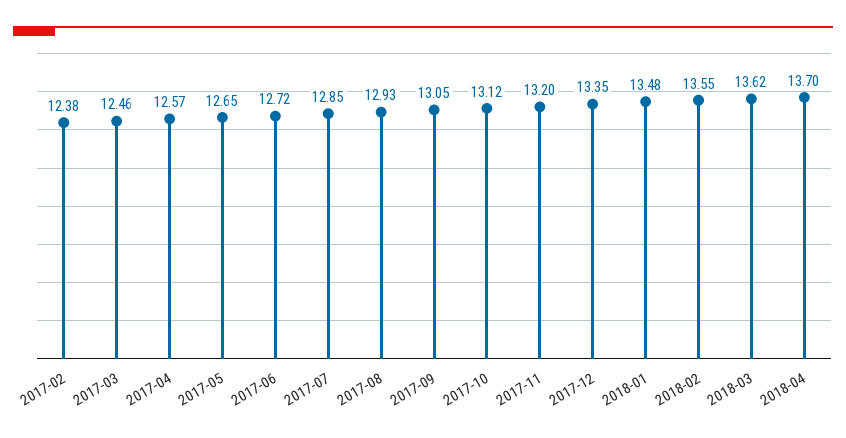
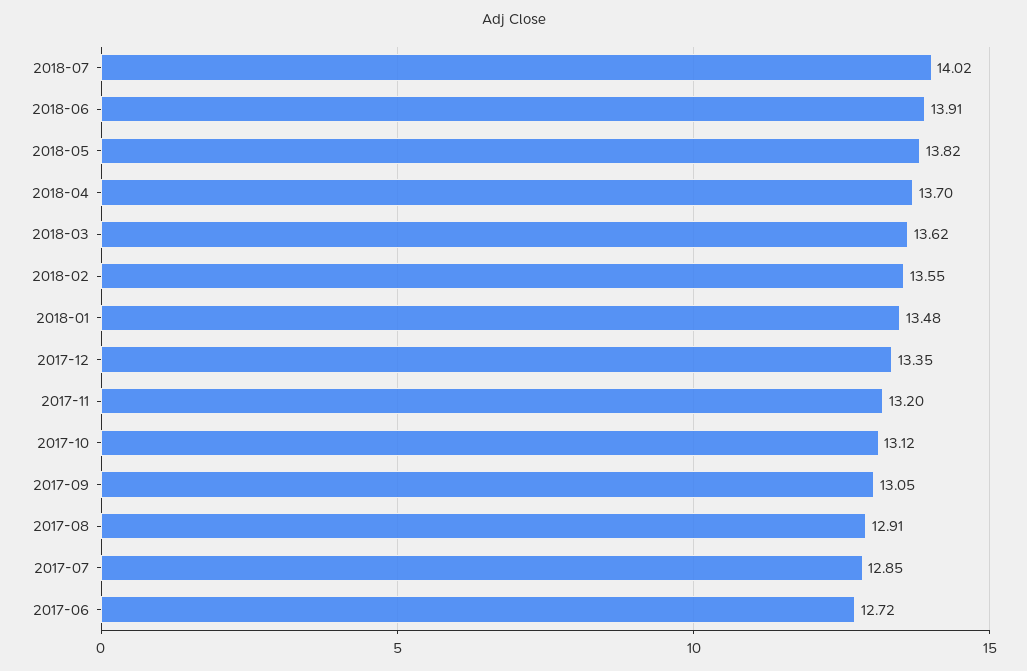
2017-02: 12.38 -> none
2017-03: 12.46 -> none
2017-04: 12.57 -> none
2017-05: 12.65 -> none
2017-08: 12.93 -> 12.91
2018-07: none -> 14.02
2018-06: none -> 13.91
2018-05: none -> 13.82

